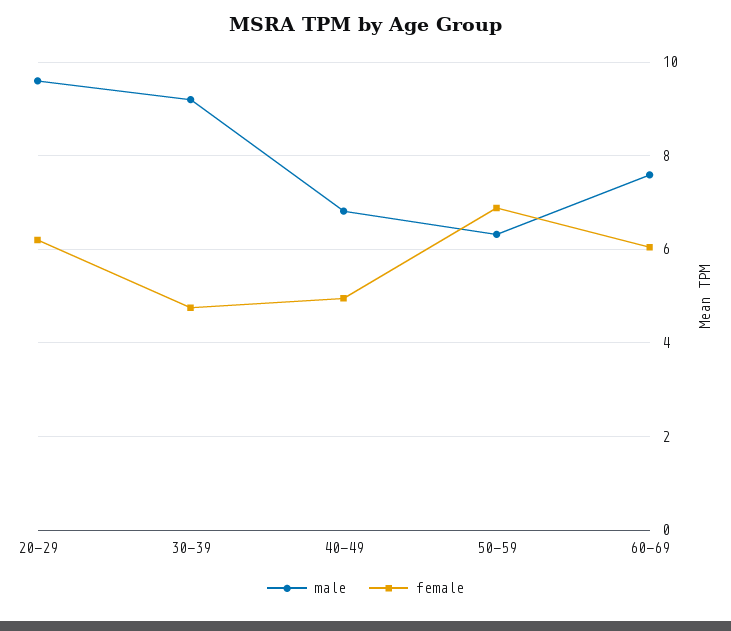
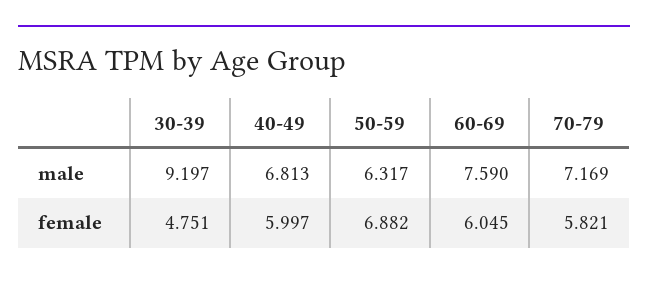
male, 20-29: 9.6 -> none
female, 20-29: 6.2 -> none
female, 40-49: 5 -> 5.997
male, 70-79: none -> 7.169
female, 70-79: none -> 5.821

